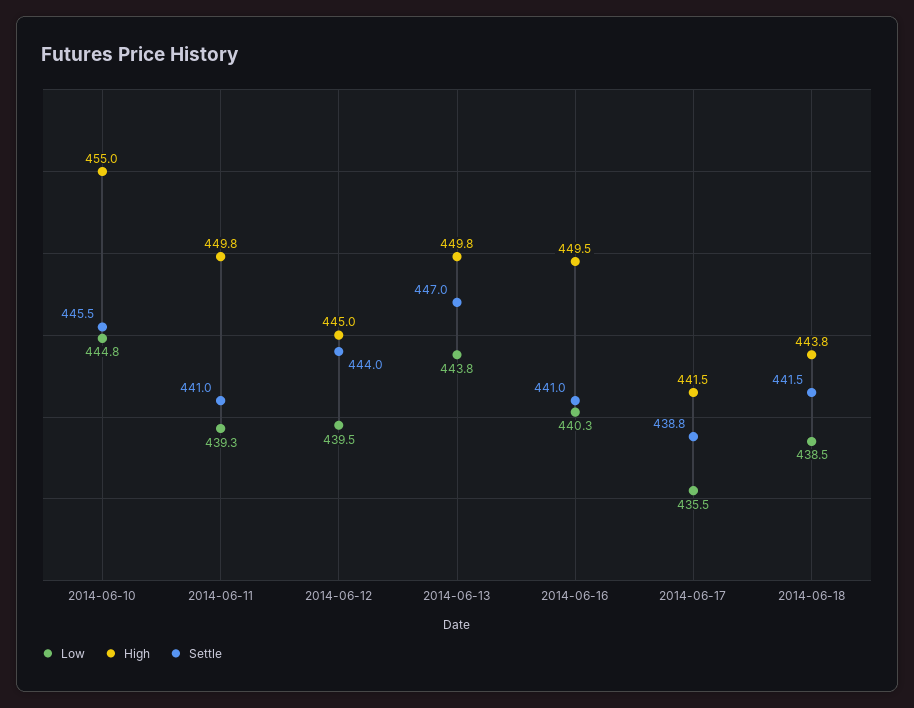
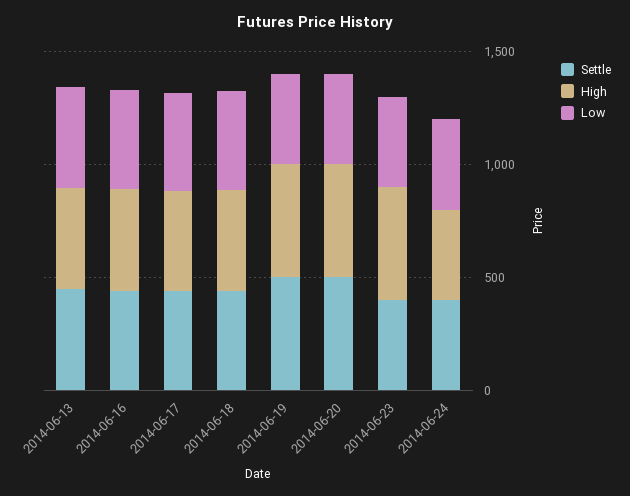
Low, 2014-06-10: 444.8 -> none
High, 2014-06-10: 455 -> none
Settle, 2014-06-10: 445.5 -> none
Low, 2014-06-11: 439.3 -> none
High, 2014-06-11: 449.8 -> none
Settle, 2014-06-11: 441 -> none
Low, 2014-06-12: 439.5 -> none
High, 2014-06-12: 445 -> none
Settle, 2014-06-12: 444 -> none
Settle, 2014-06-19: none -> 500
High, 2014-06-19: none -> 500
Low, 2014-06-19: none -> 400
Settle, 2014-06-20: none -> 500
High, 2014-06-20: none -> 500
Low, 2014-06-20: none -> 400
Settle, 2014-06-23: none -> 400
High, 2014-06-23: none -> 500
Low, 2014-06-23: none -> 400
Settle, 2014-06-24: none -> 400
High, 2014-06-24: none -> 400
Low, 2014-06-24: none -> 400

